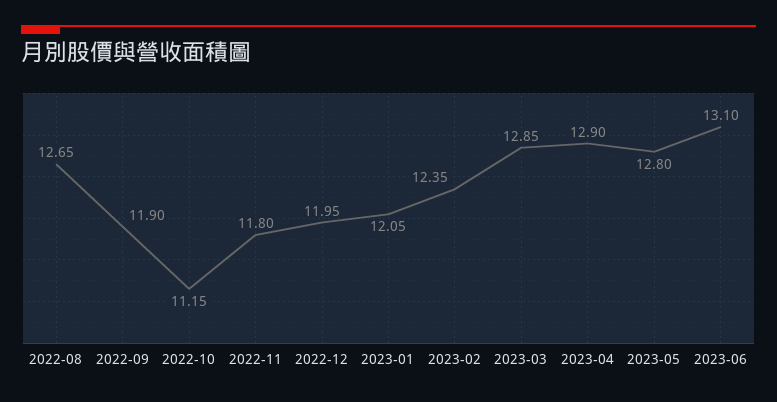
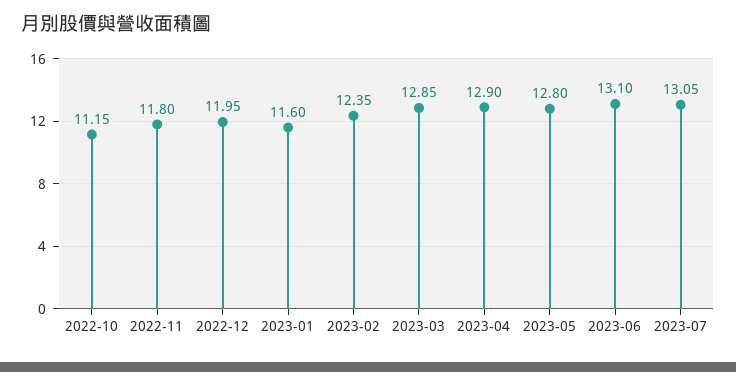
2022-08: 12.65 -> none
2022-09: 11.9 -> none
2023-01: 12.05 -> 11.6
2023-07: none -> 13.05

